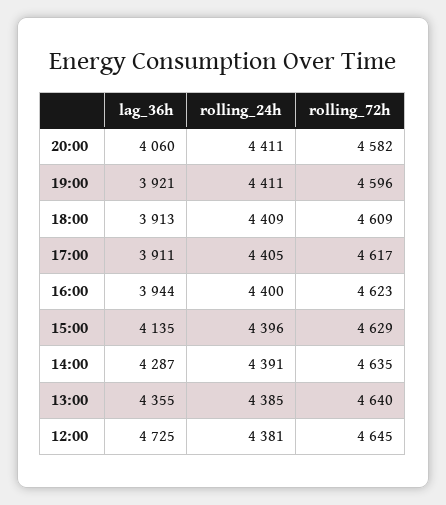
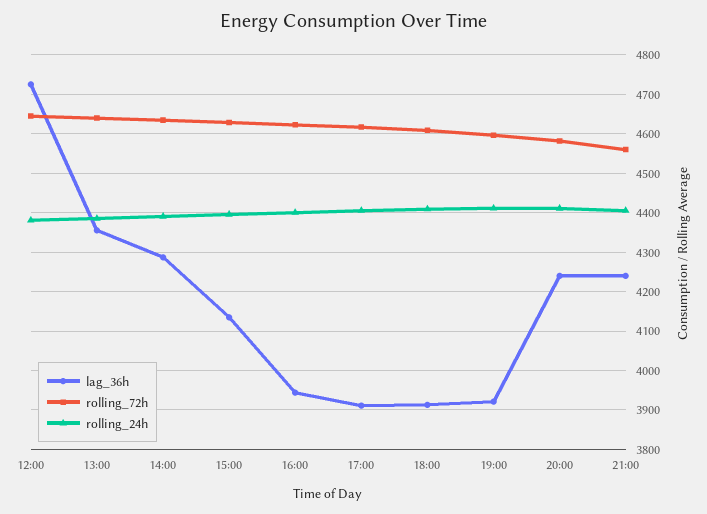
lag_36h, 20:00: 4060 -> 4240
lag_36h, 21:00: none -> 4240
rolling_72h, 21:00: none -> 4560
rolling_24h, 21:00: none -> 4400

